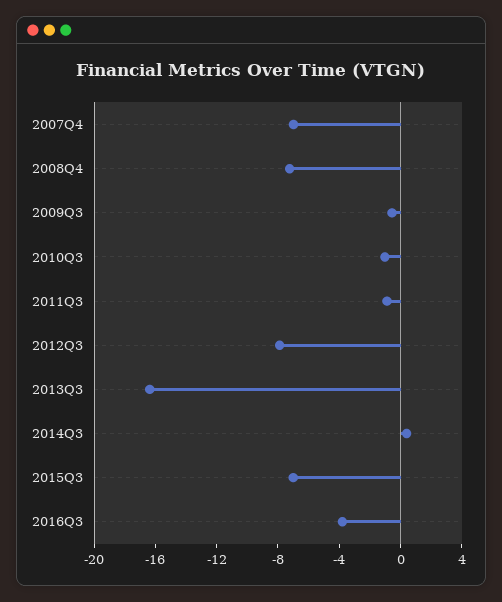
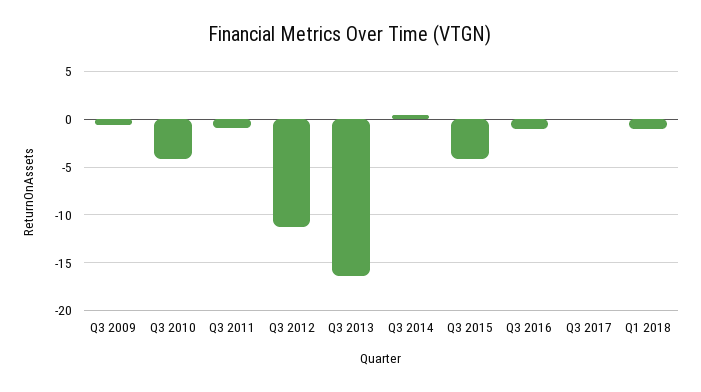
2007Q4: -7 -> none
2008Q4: -7 -> none
2010Q3: -1 -> -4
2012Q3: -8 -> -11
2015Q3: -7 -> -4
2016Q3: -4 -> -1
Q3 2017: none -> 0
Q1 2018: none -> -1

